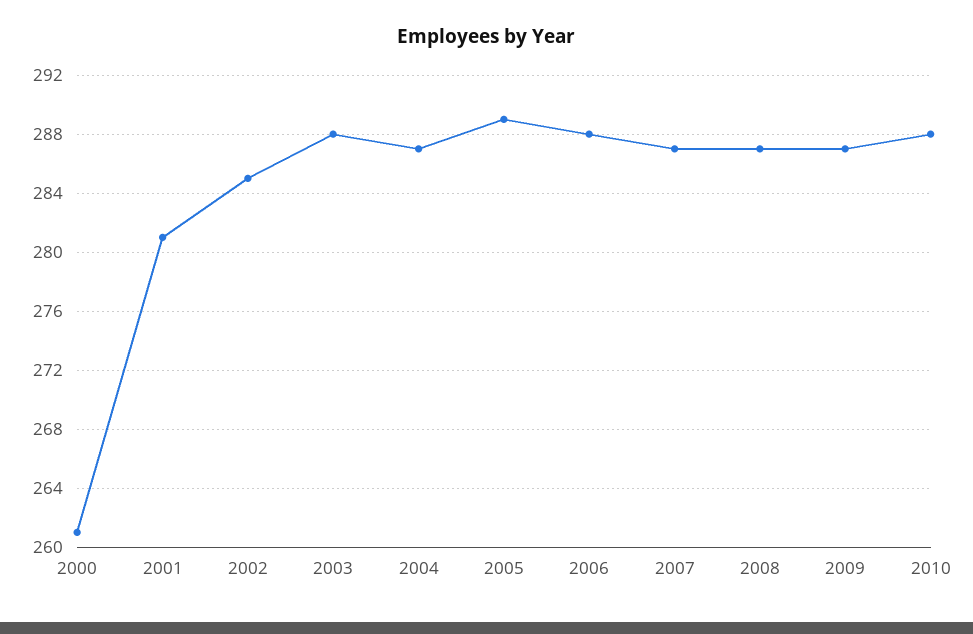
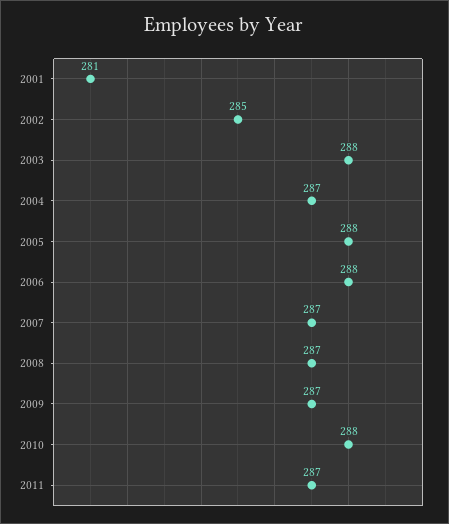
2000: 261 -> none
2005: 289 -> 288
2011: none -> 287

